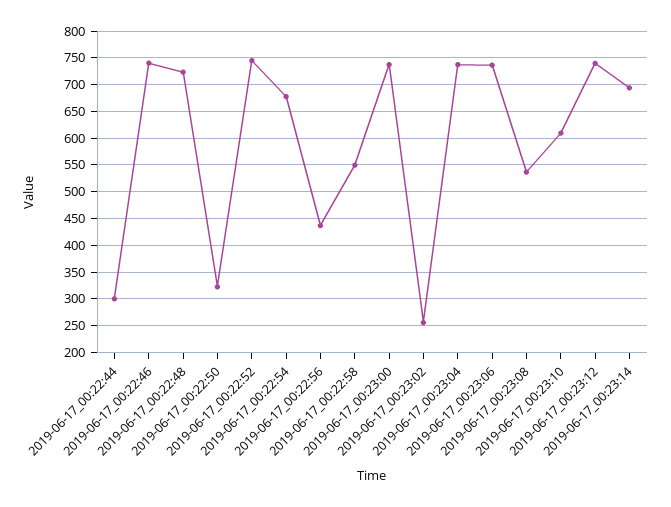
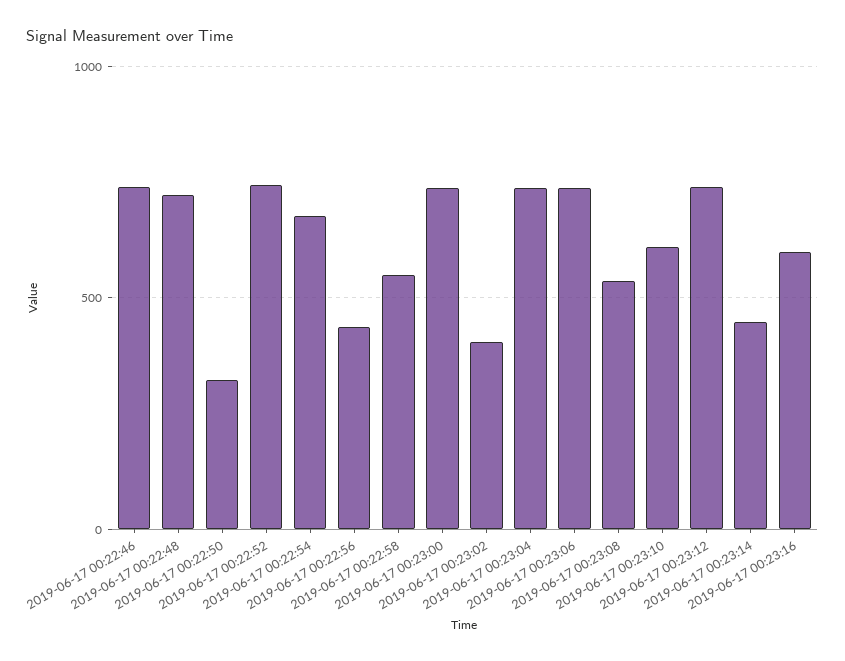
2019-06-17_00:22:44: 300 -> none
2019-06-17_00:23:02: 250 -> 400
2019-06-17_00:23:14: 700 -> 450
2019-06-17 00:23:16: none -> 600

